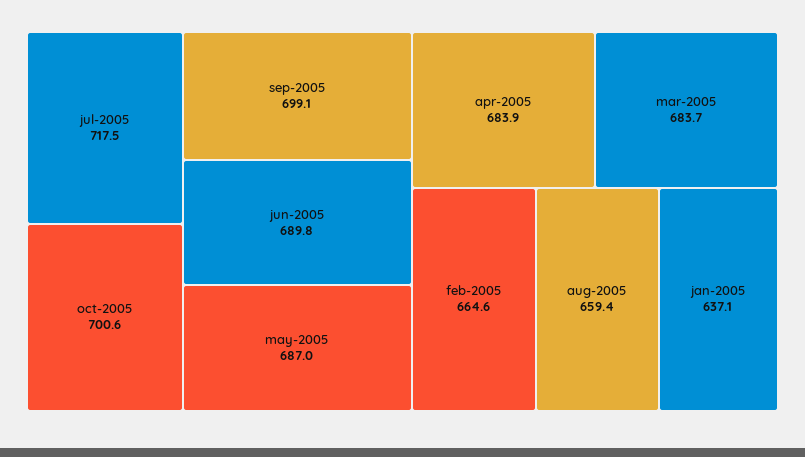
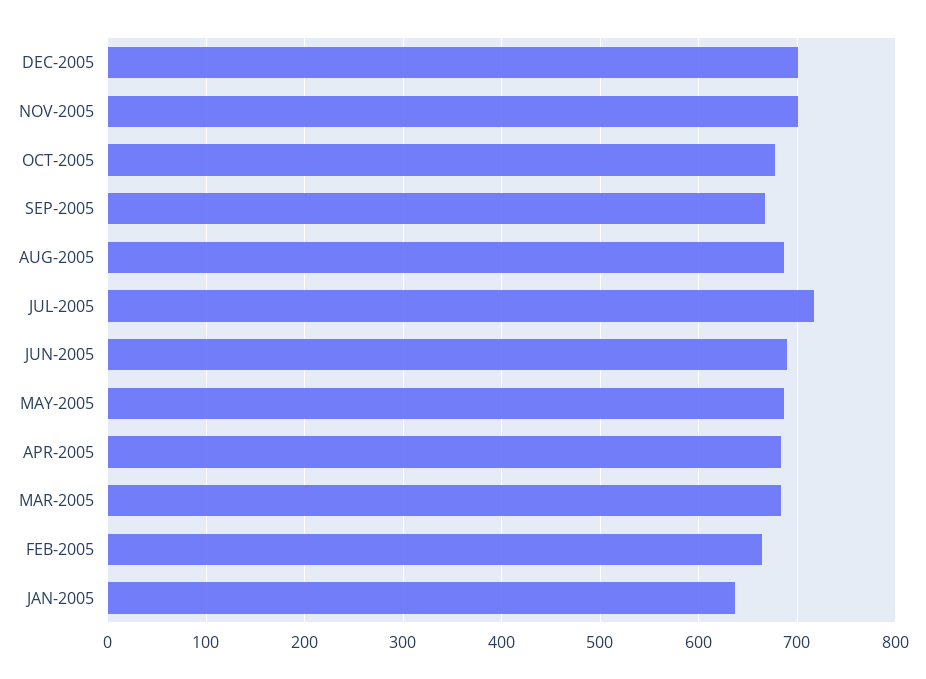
oct-2005: 700.6 -> 680
sep-2005: 699.1 -> 670
aug-2005: 659.4 -> 690
DEC-2005: none -> 700
NOV-2005: none -> 700

